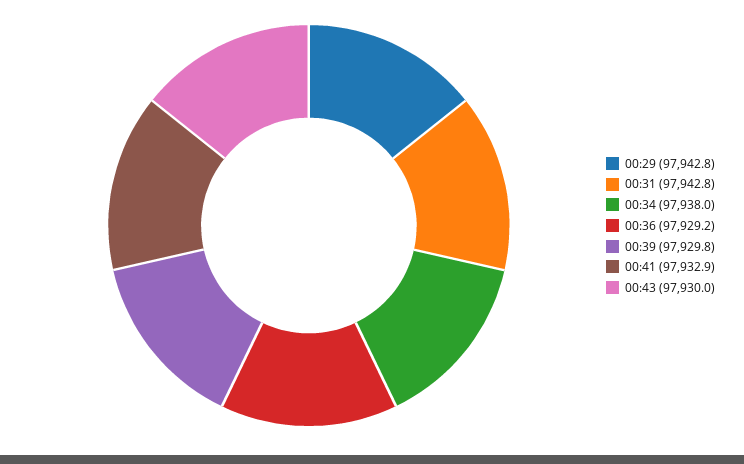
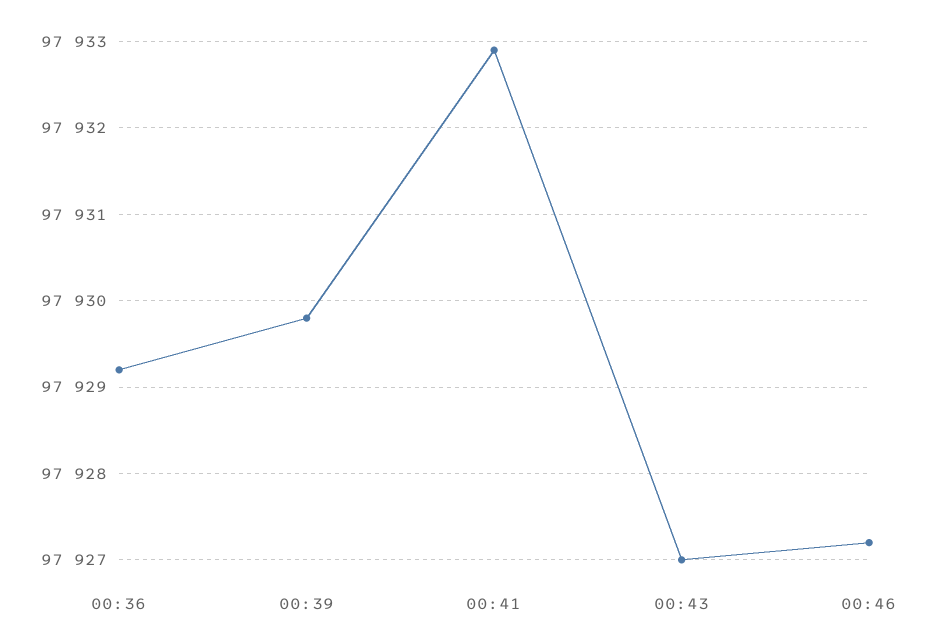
00:29: 97942.8 -> none
00:31: 97942.8 -> none
00:34: 97938 -> none
00:43: 97930 -> 97927
00:46: none -> 97927.2

